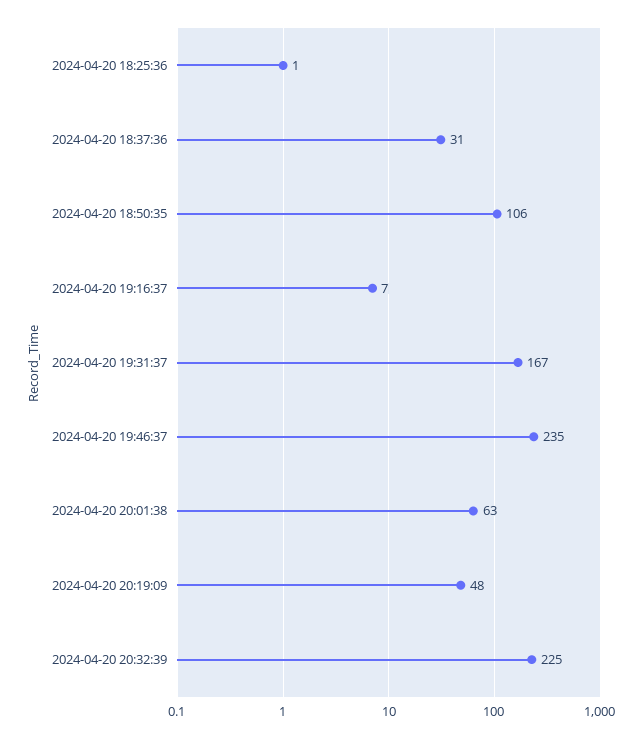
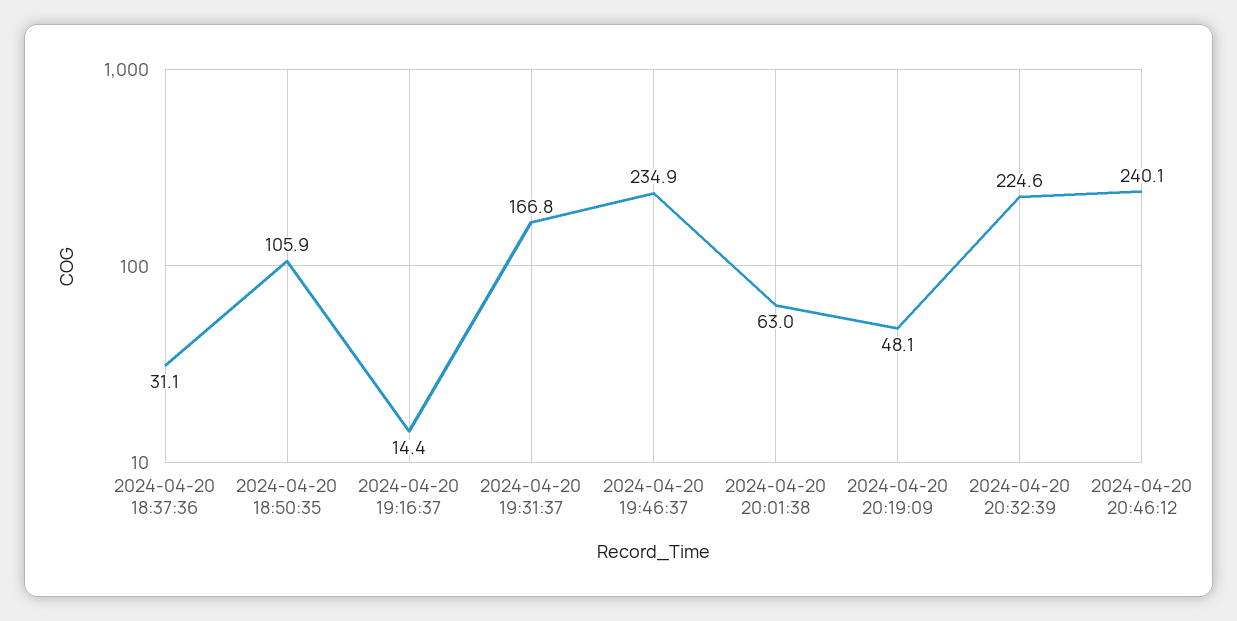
2024-04-20 18:25:36: 1 -> none
2024-04-20 19:16:37: 7 -> 14.4
2024-04-20 20:46:12: none -> 240.1

